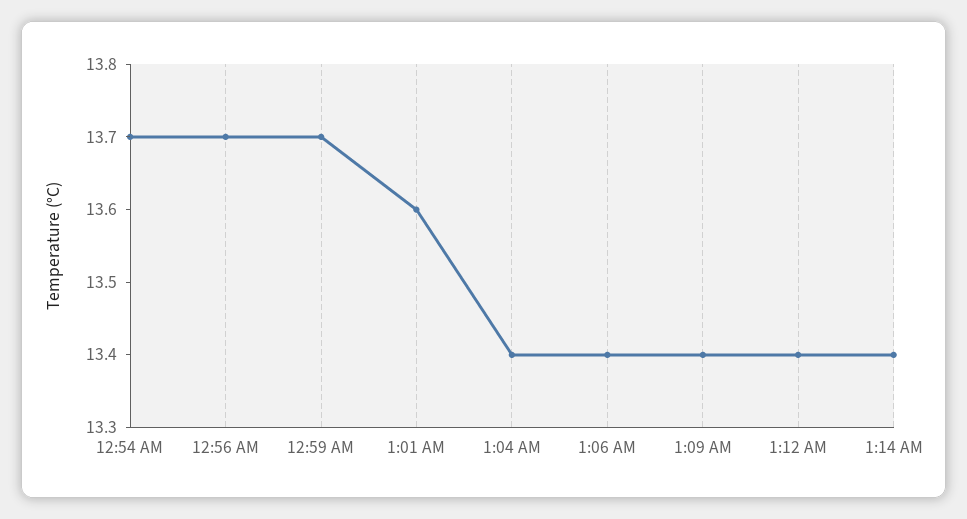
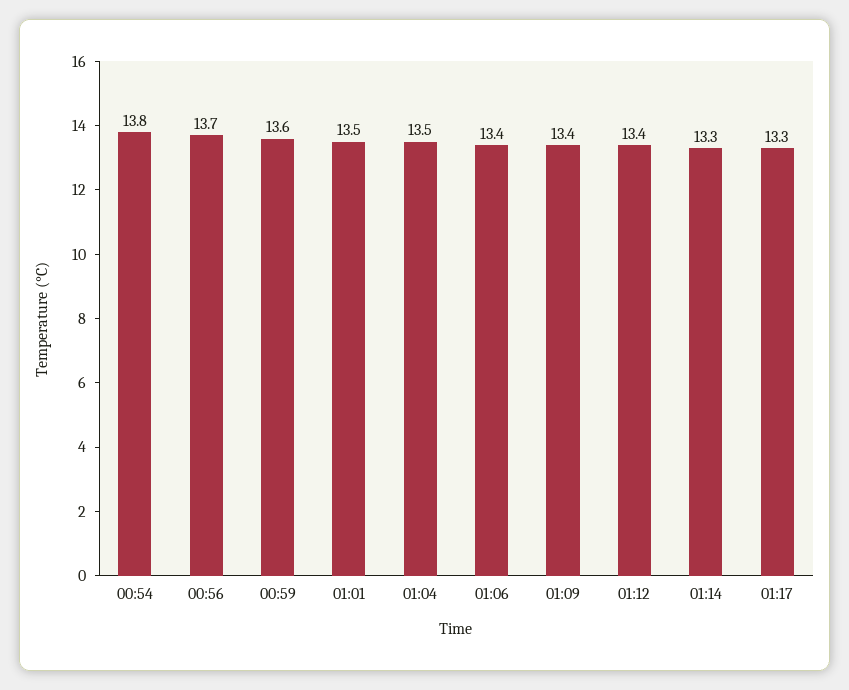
12:54 AM: 13.7 -> 13.8
12:59 AM: 13.7 -> 13.6
1:01 AM: 13.6 -> 13.5
1:04 AM: 13.4 -> 13.5
1:14 AM: 13.4 -> 13.3
01:17: none -> 13.3

